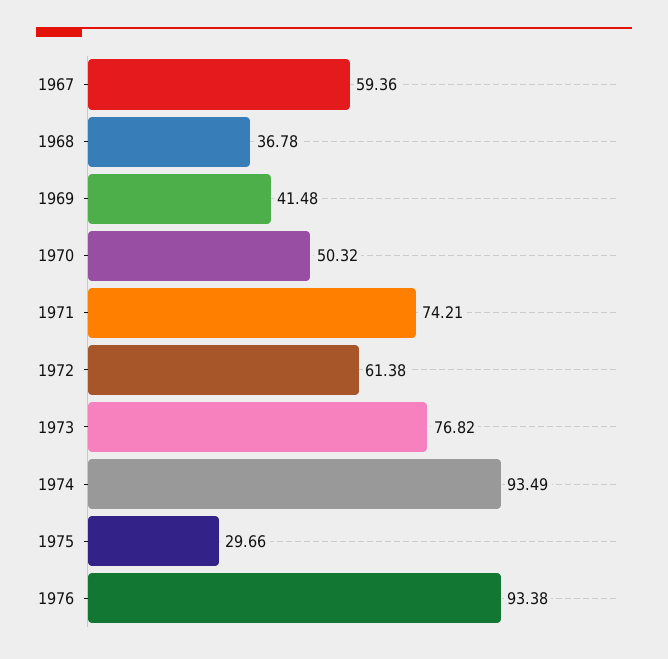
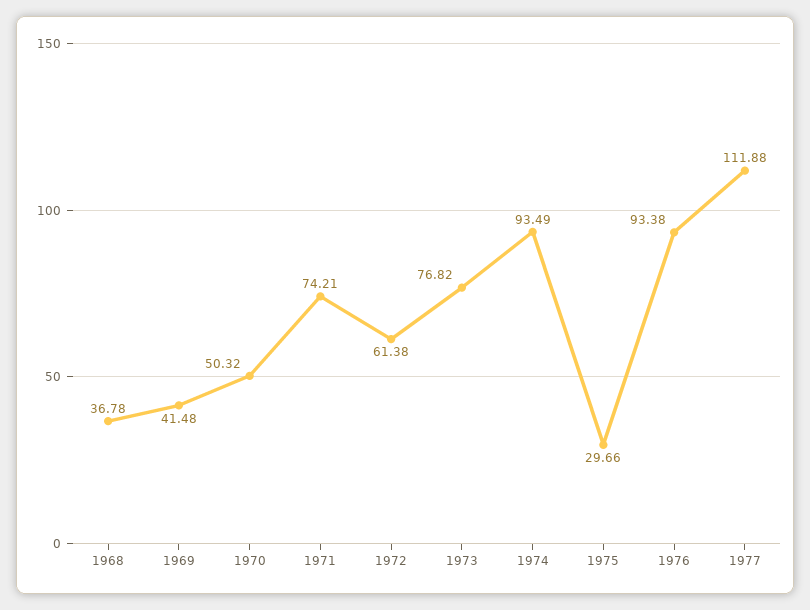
1967: 59.36 -> none
1977: none -> 111.88

